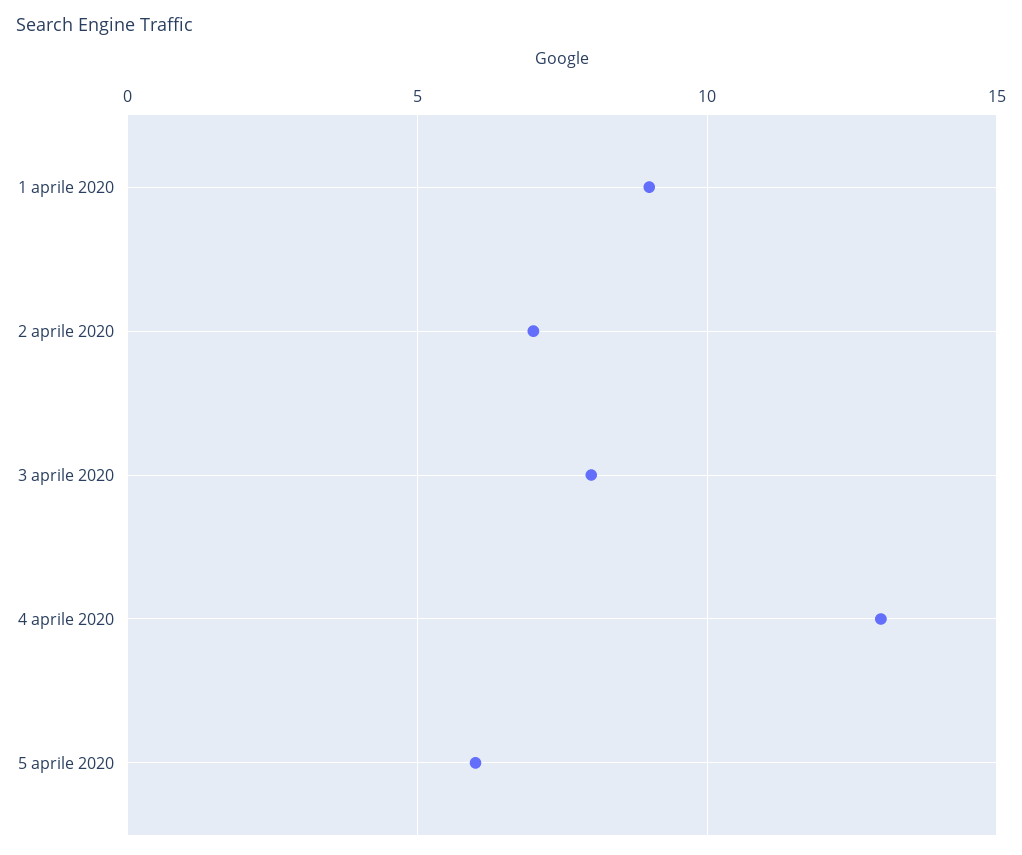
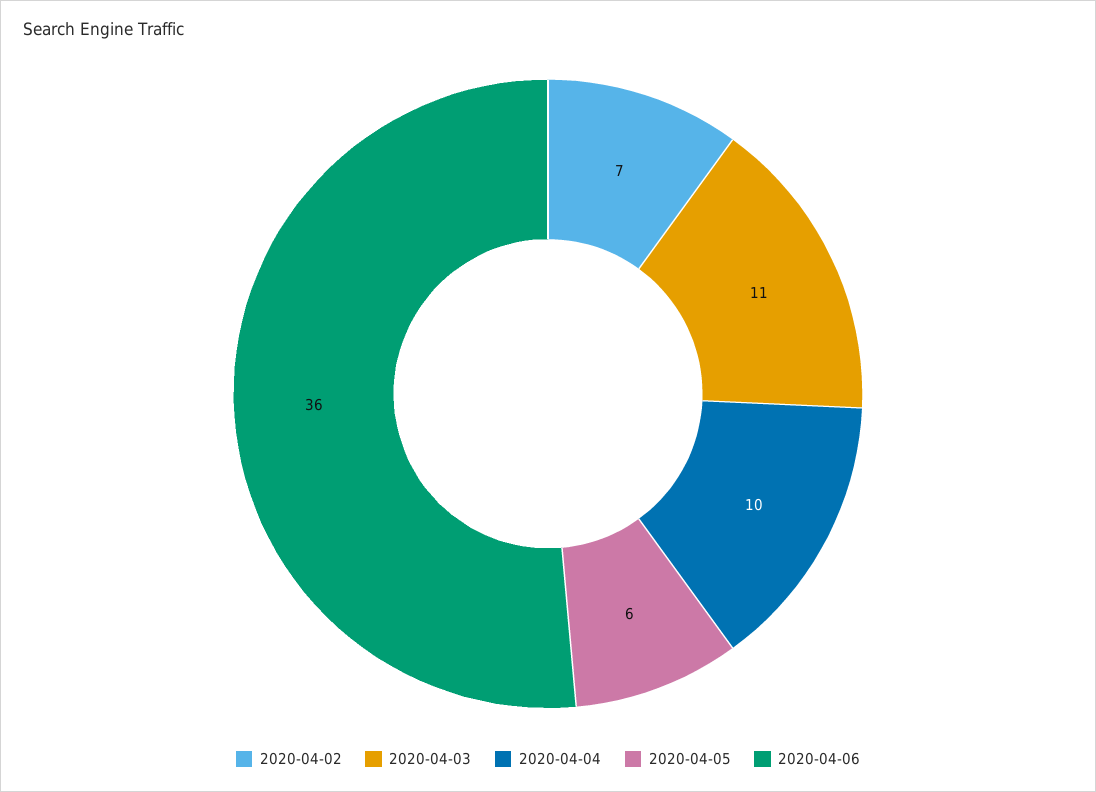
1 aprile 2020: 9 -> none
3 aprile 2020: 8 -> 11
4 aprile 2020: 13 -> 10
2020-04-06: none -> 36

